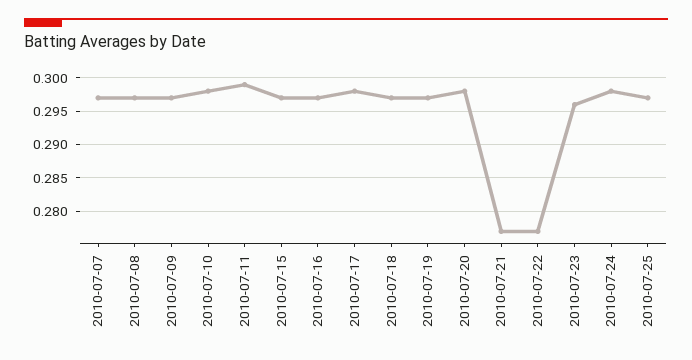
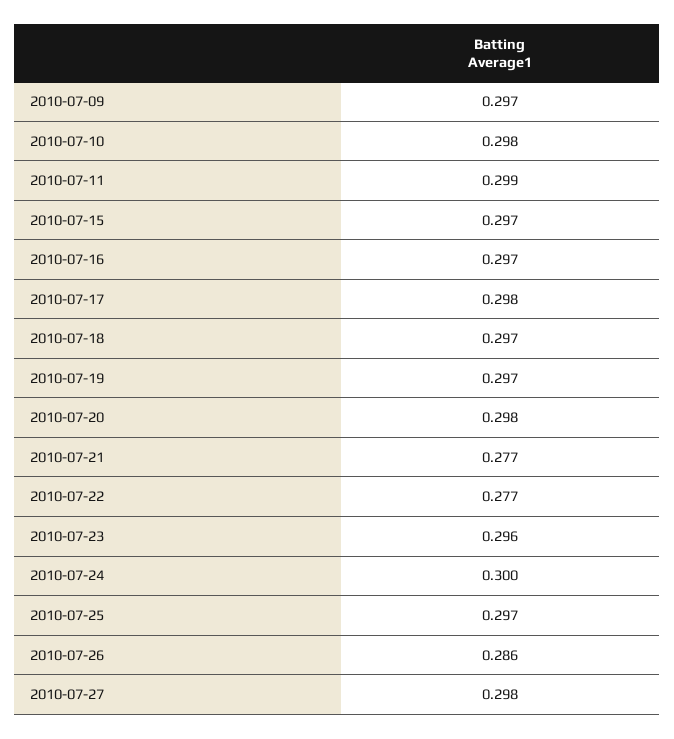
2010-07-07: 0.297 -> none
2010-07-08: 0.297 -> none
2010-07-24: 0.298 -> 0.3
2010-07-26: none -> 0.286
2010-07-27: none -> 0.298

